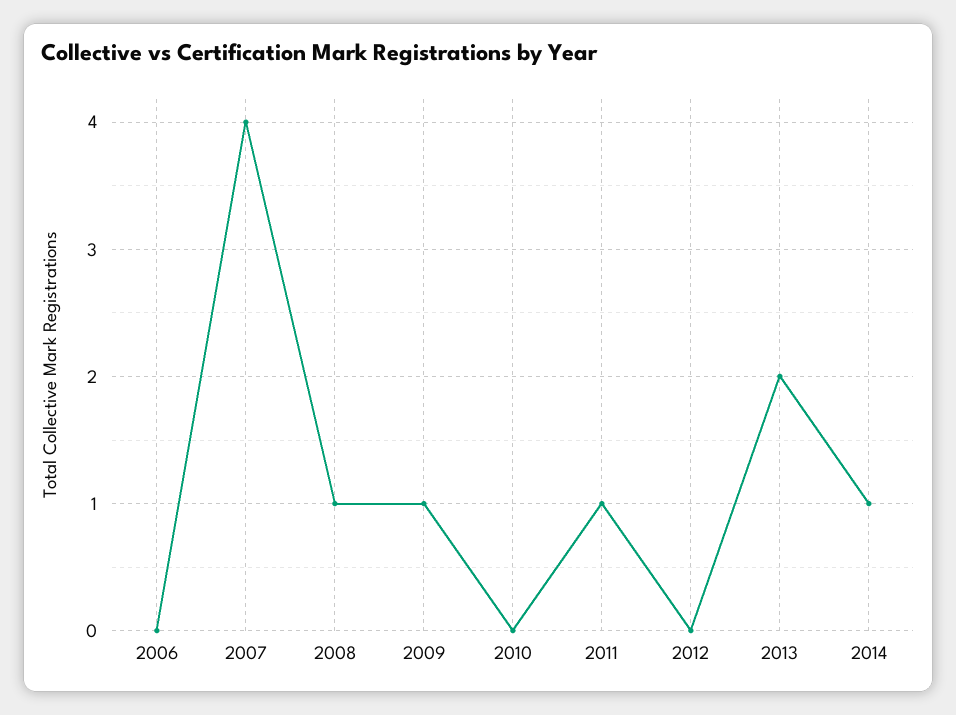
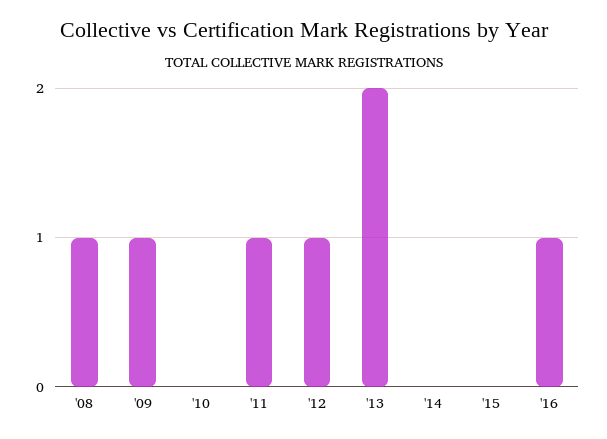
2006: 0 -> none
2007: 4 -> none
2012: 0 -> 1
2014: 1 -> 0
'15: none -> 0
'16: none -> 1

